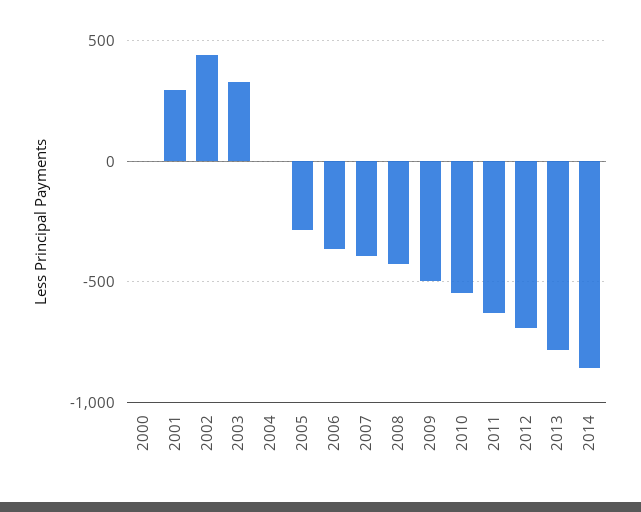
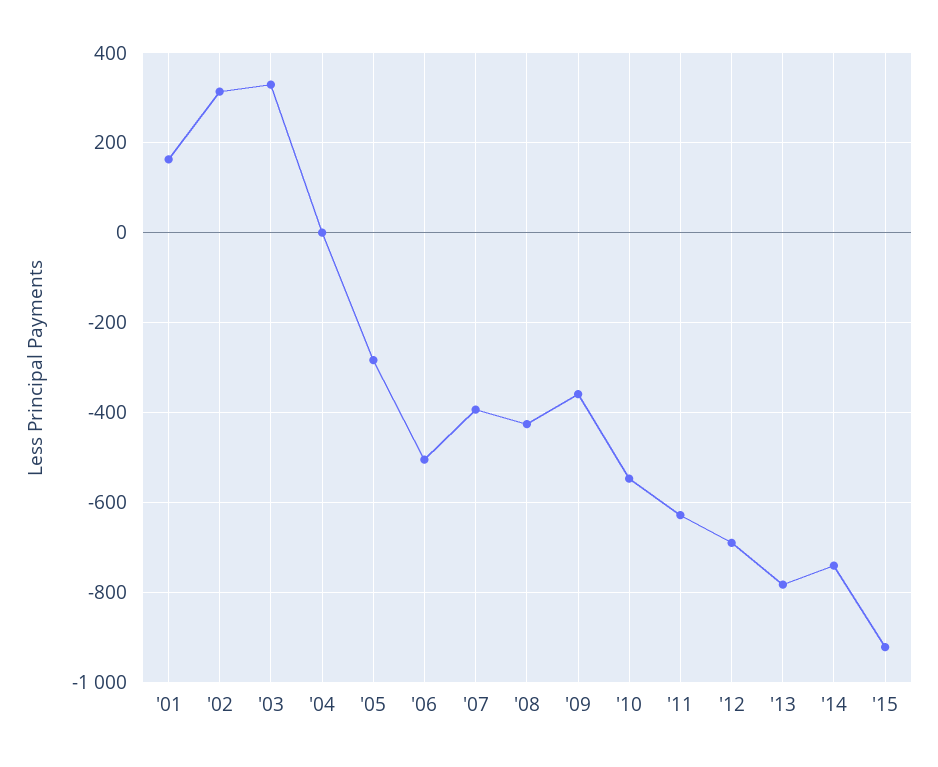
2000: 0 -> none
2001: 300 -> 160
2002: 450 -> 320
2006: -350 -> -500
2009: -500 -> -360
2014: -850 -> -740
'15: none -> -920

